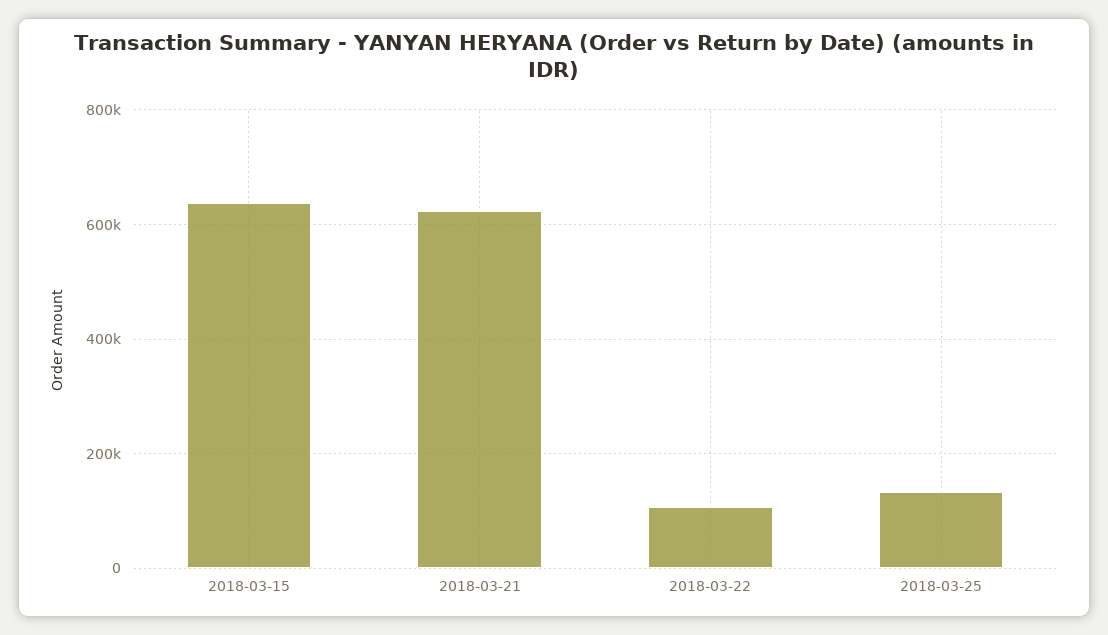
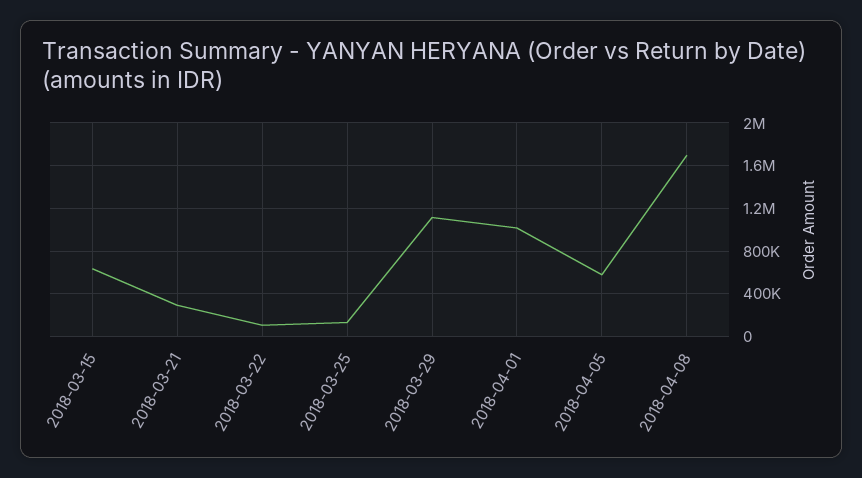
2018-03-21: 620000 -> 300000
2018-03-29: none -> 1100000
2018-04-01: none -> 1000000
2018-04-05: none -> 600000
2018-04-08: none -> 1700000

